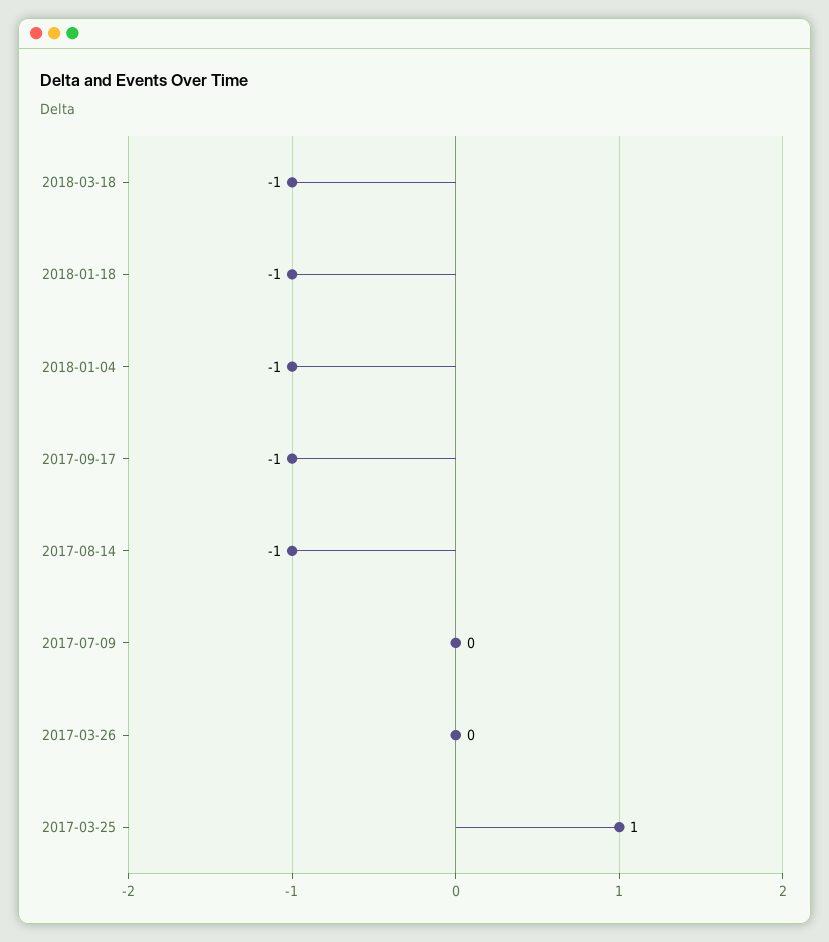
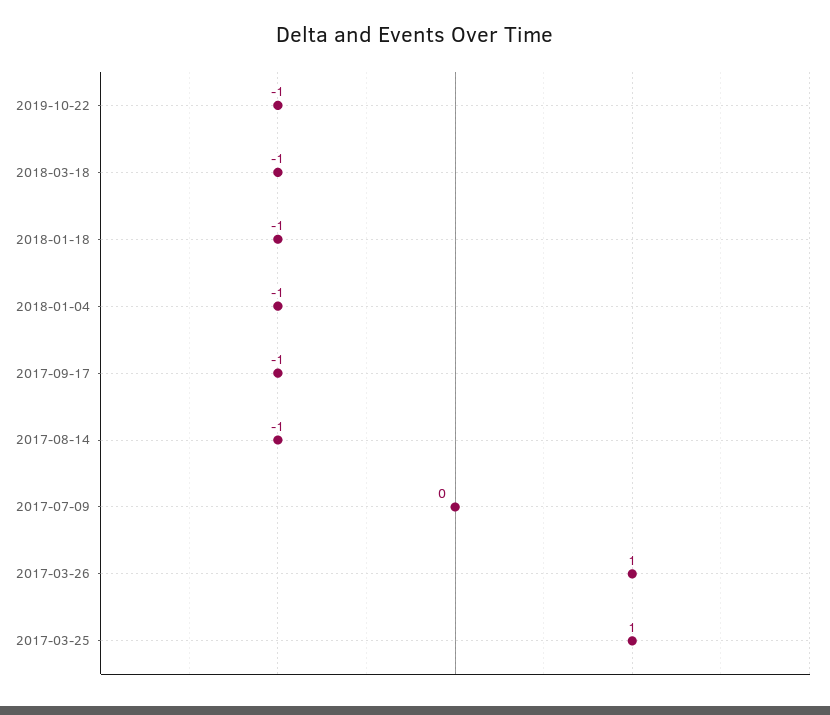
2017-03-26: 0 -> 1
2019-10-22: none -> -1

